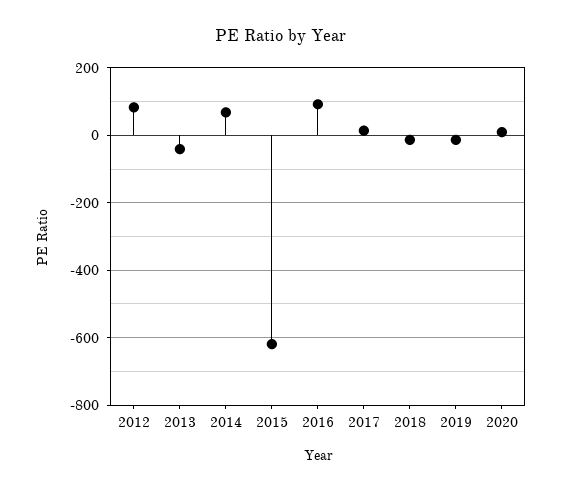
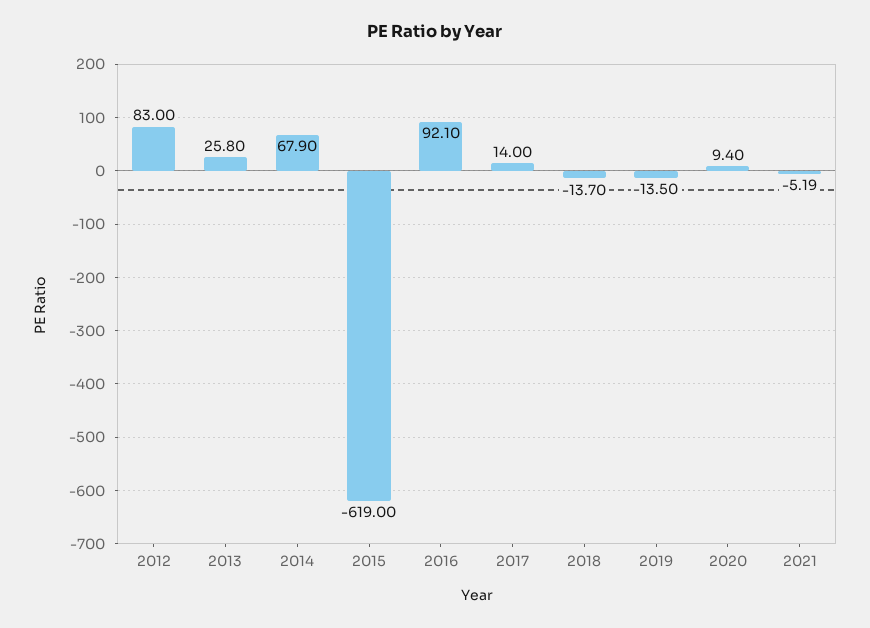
2013: -40 -> 25.8
2021: none -> -5.19

